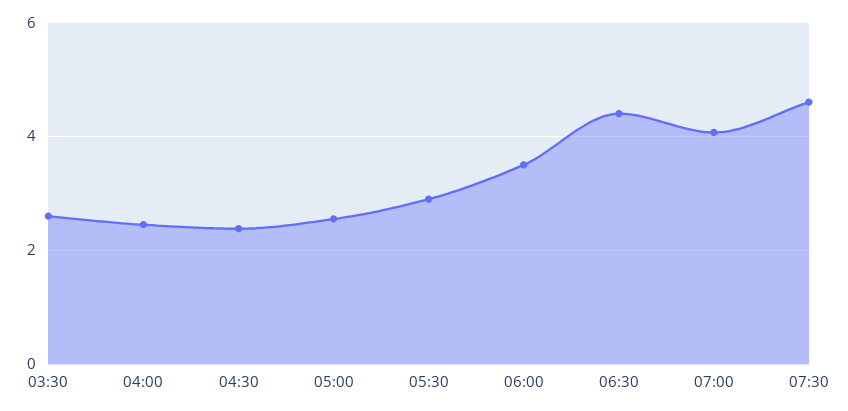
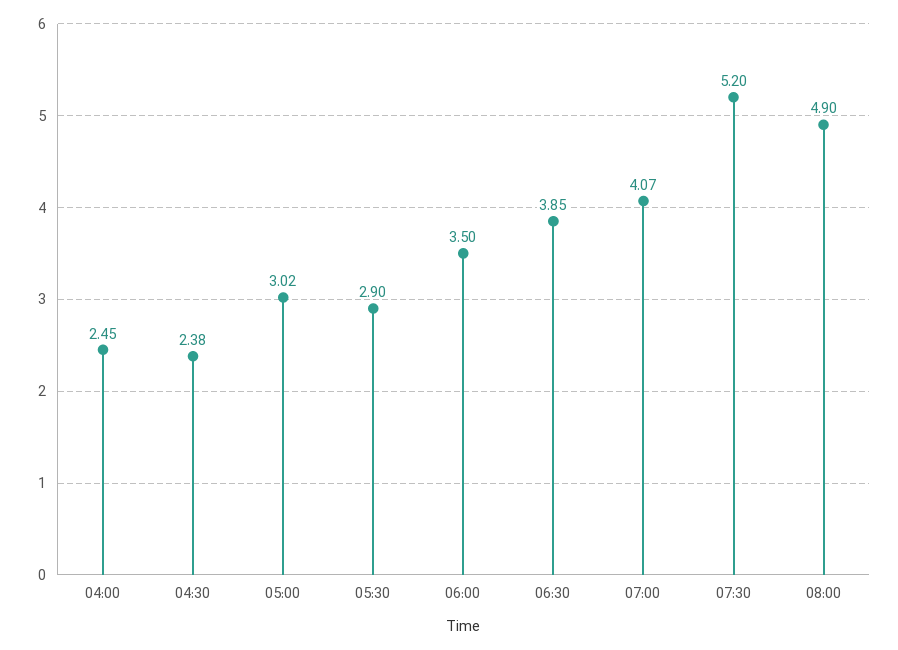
03:30: 2.6 -> none
05:00: 2.6 -> 3.02
06:30: 4.4 -> 3.85
07:30: 4.6 -> 5.2
08:00: none -> 4.9

